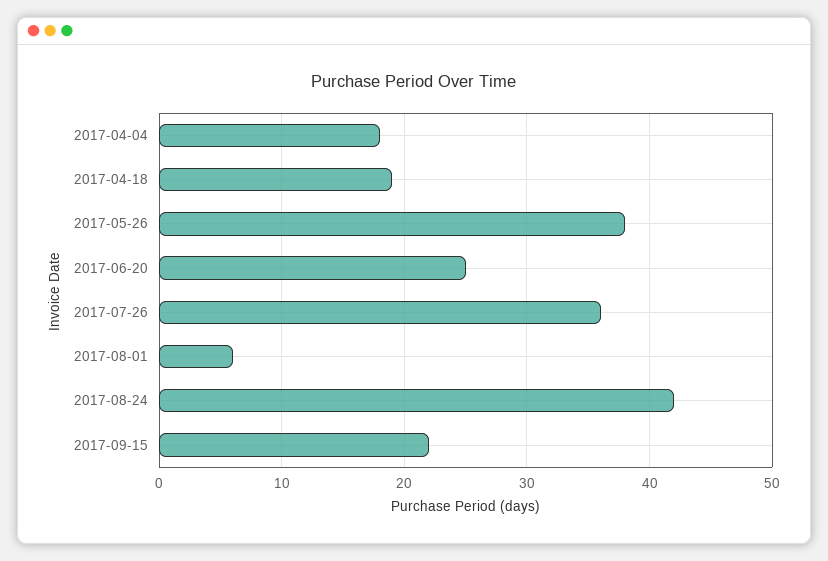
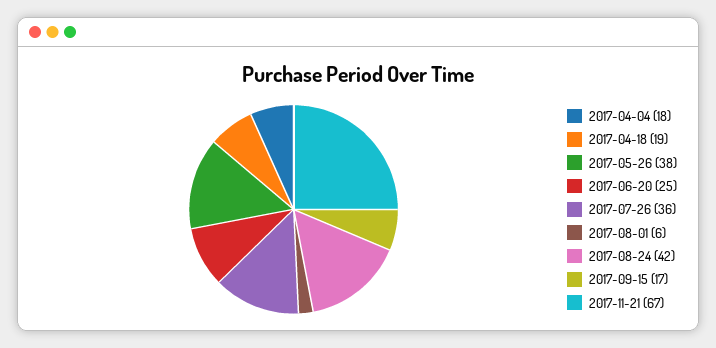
2017-09-15: 22 -> 17
2017-11-21: none -> 67

